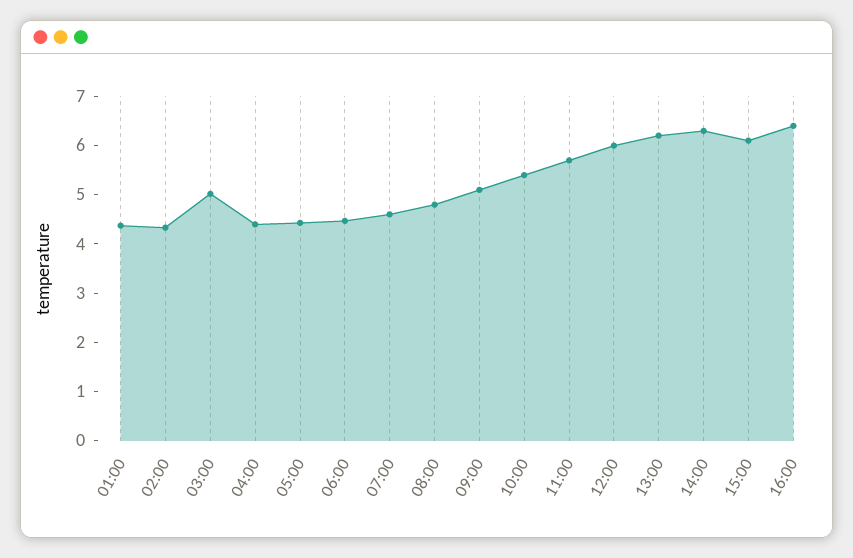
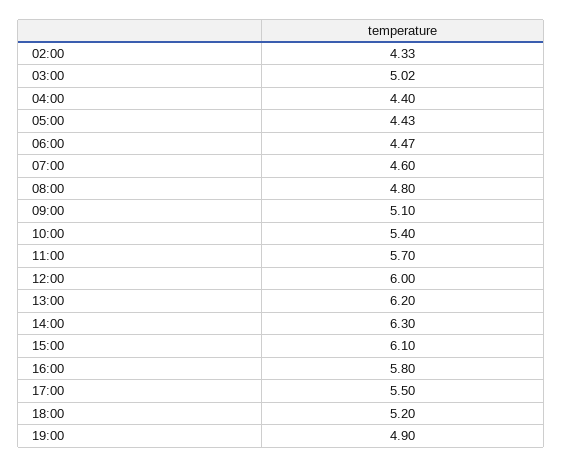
01:00: 4.4 -> none
16:00: 6.4 -> 5.8
17:00: none -> 5.5
18:00: none -> 5.2
19:00: none -> 4.9

